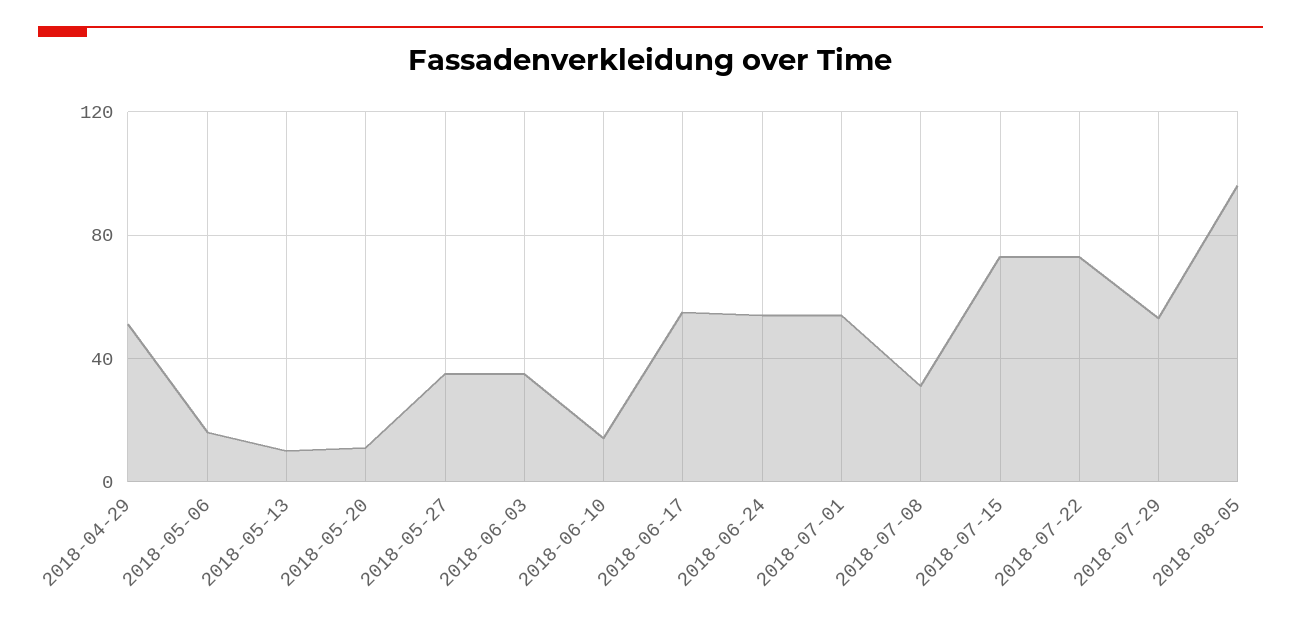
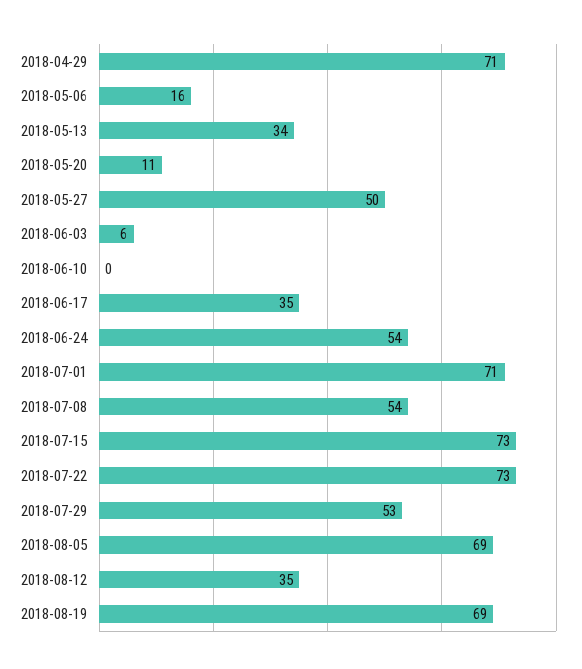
2018-04-29: 50 -> 71
2018-05-13: 10 -> 34
2018-05-27: 35 -> 50
2018-06-03: 35 -> 6
2018-06-10: 15 -> 0
2018-06-17: 55 -> 35
2018-07-01: 55 -> 71
2018-07-08: 30 -> 54
2018-08-05: 95 -> 69
2018-08-12: none -> 35
2018-08-19: none -> 69

